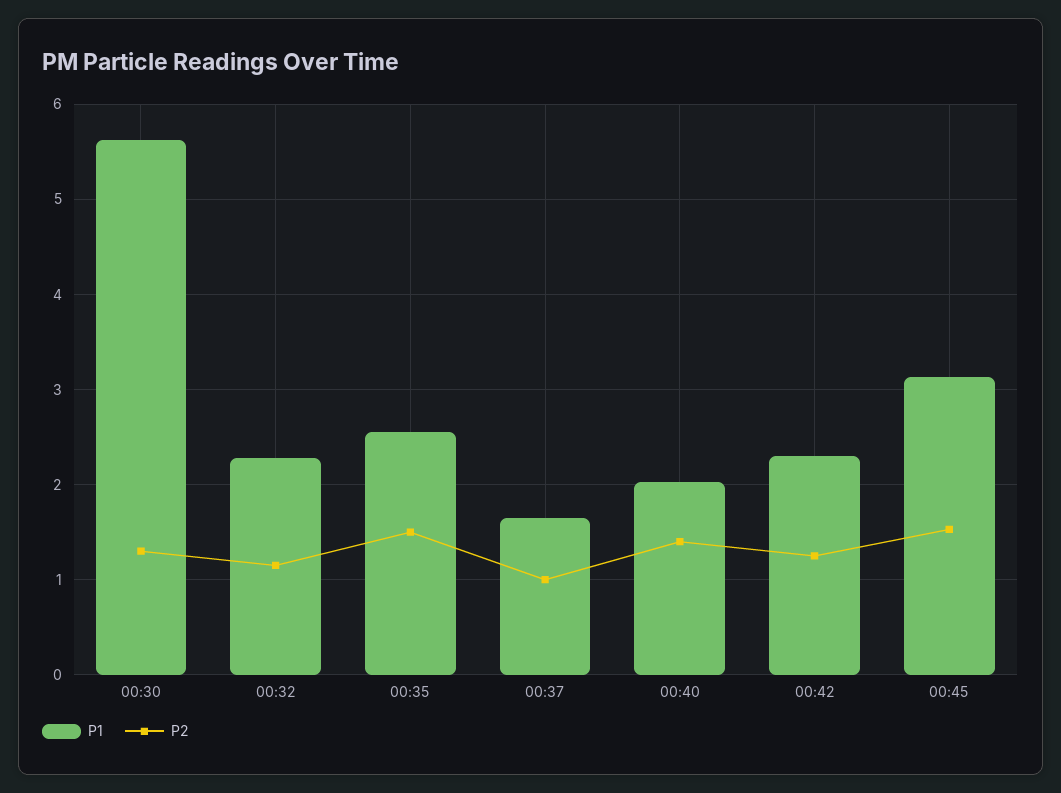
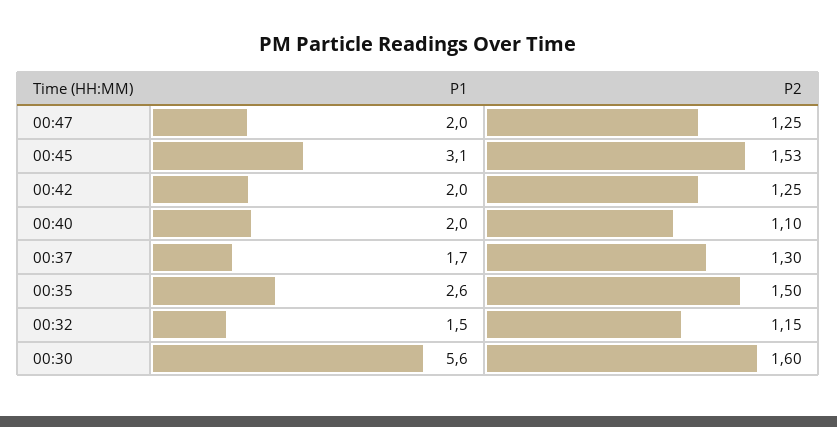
P2, 00:30: 1.3 -> 1.6
P1, 00:32: 2.3 -> 1.5
P2, 00:37: 1 -> 1.3
P2, 00:40: 1.4 -> 1.1
P1, 00:42: 2.3 -> 2
P1, 00:47: none -> 2
P2, 00:47: none -> 1.25

